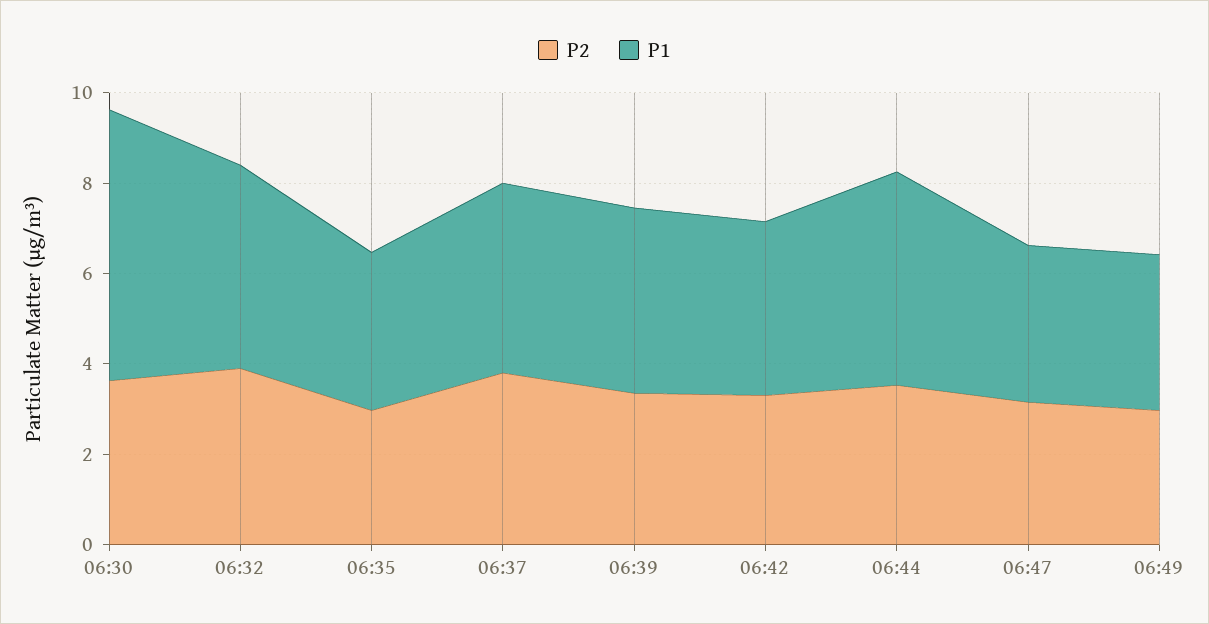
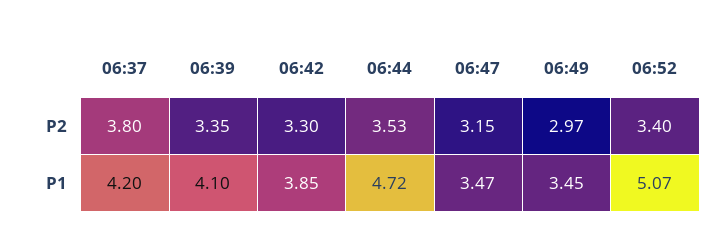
P2, 06:30: 3.5 -> none
P1, 06:30: 6 -> none
P2, 06:32: 4 -> none
P1, 06:32: 4.5 -> none
P2, 06:35: 3 -> none
P1, 06:35: 3.5 -> none
P2, 06:52: none -> 3.4
P1, 06:52: none -> 5.07

